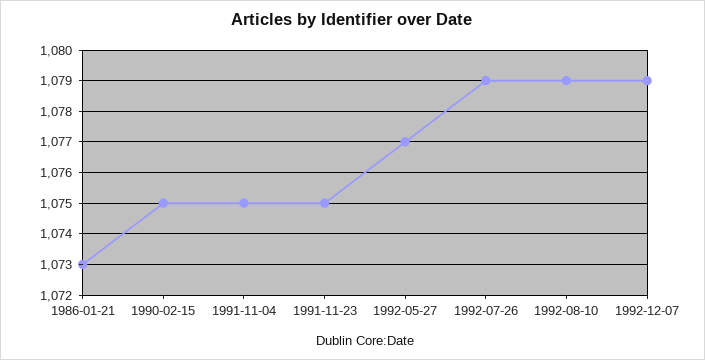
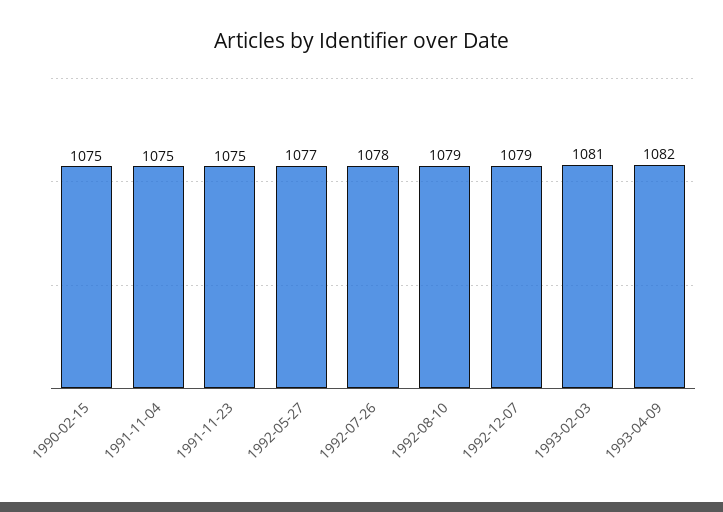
1986-01-21: 1073 -> none
1992-07-26: 1079 -> 1078
1993-02-03: none -> 1081
1993-04-09: none -> 1082

